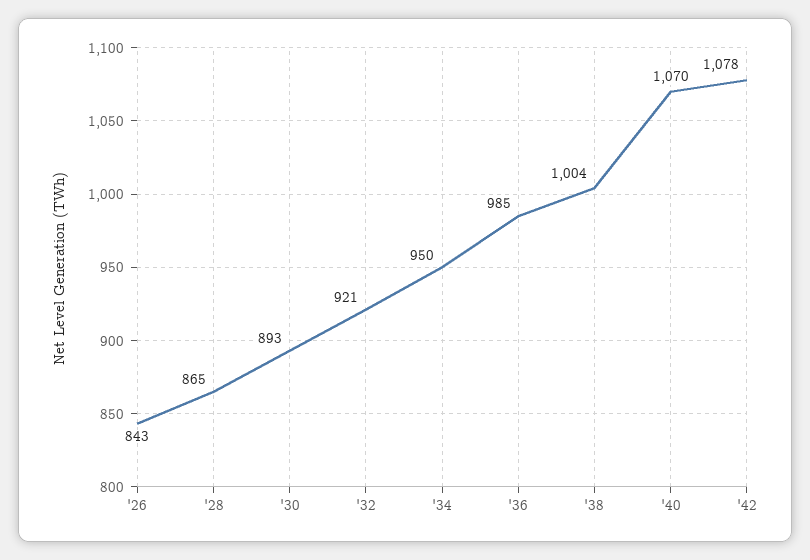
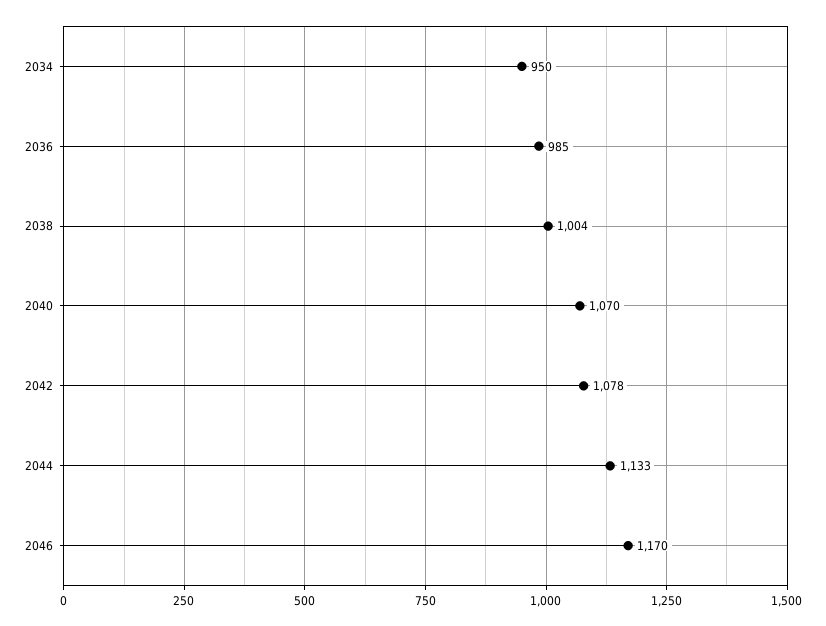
'26: 843 -> none
'28: 865 -> none
'30: 893 -> none
'32: 921 -> none
2044: none -> 1133
2046: none -> 1170

